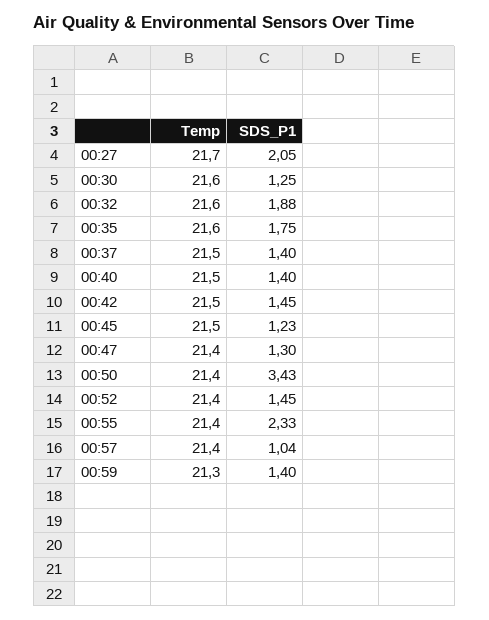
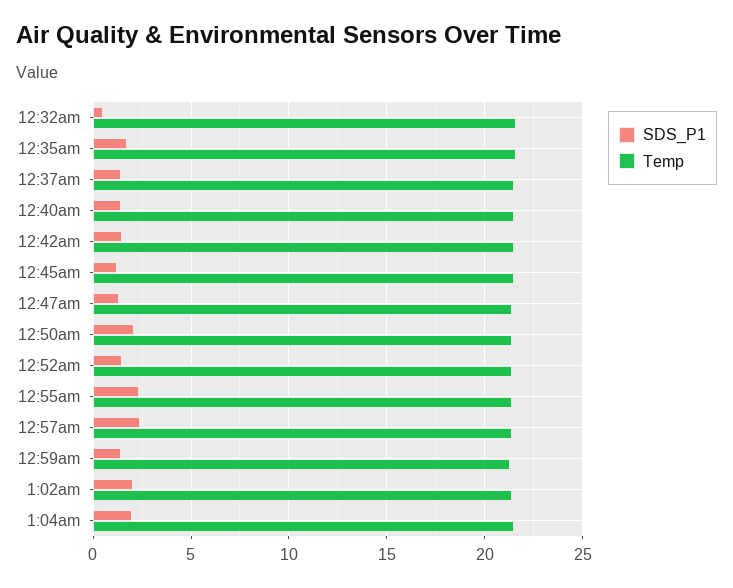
Temp, 00:27: 21.7 -> none
SDS_P1, 00:27: 2.05 -> none
Temp, 00:30: 21.6 -> none
SDS_P1, 00:30: 1.25 -> none
SDS_P1, 00:32: 1.88 -> 0.5
SDS_P1, 00:50: 3.43 -> 2
SDS_P1, 00:57: 1.04 -> 2.5
SDS_P1, 1:02am: none -> 2
Temp, 1:02am: none -> 21.5
SDS_P1, 1:04am: none -> 2
Temp, 1:04am: none -> 21.5

